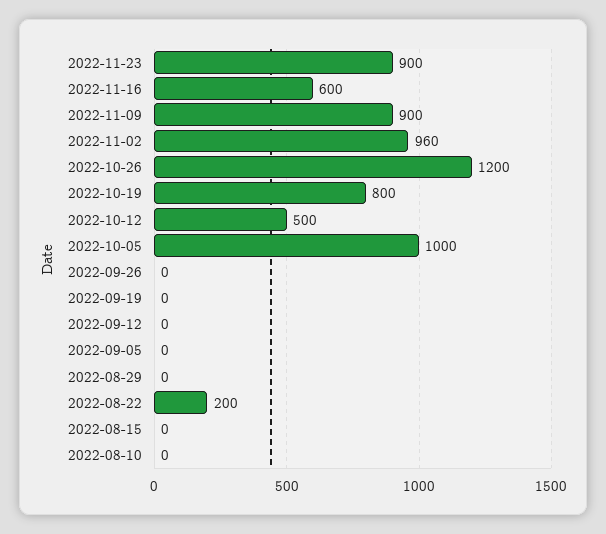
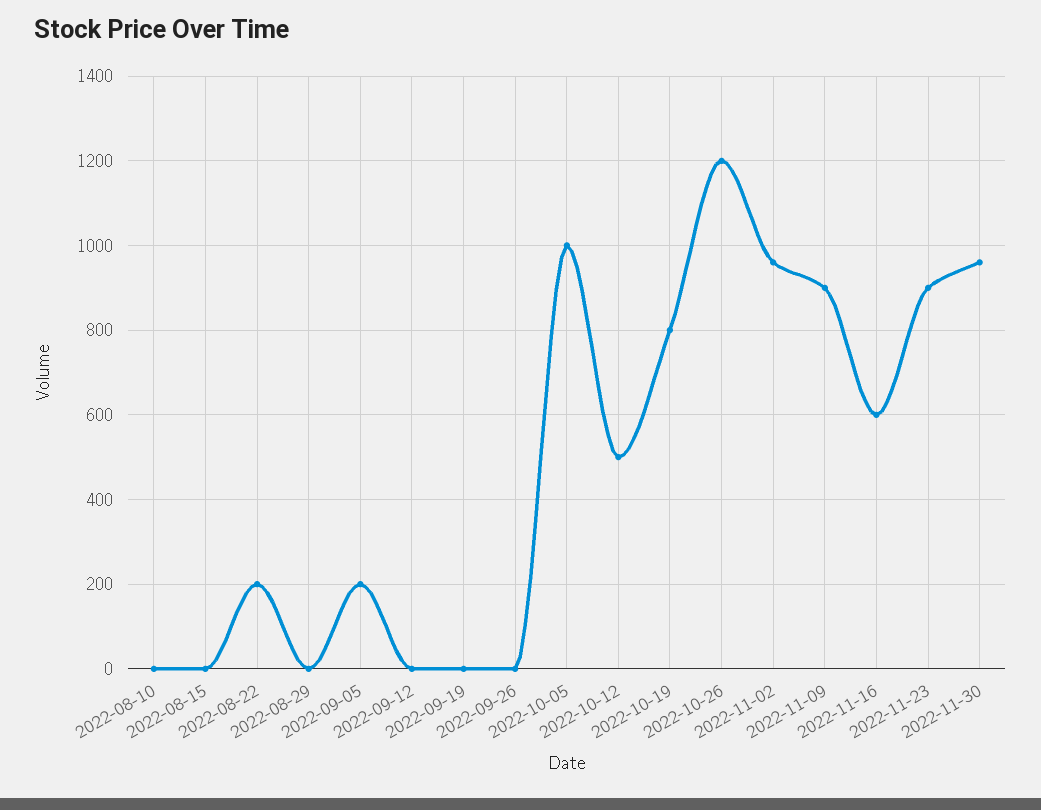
2022-09-05: 0 -> 200
2022-11-30: none -> 960

